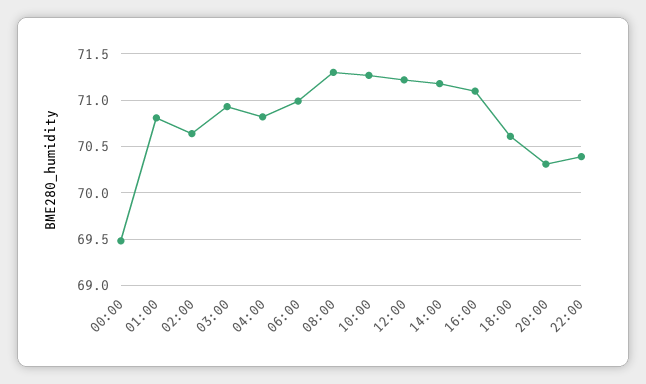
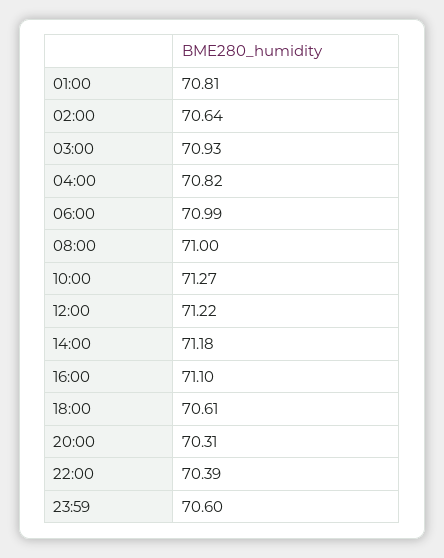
00:00: 69.5 -> none
08:00: 71.3 -> 71
23:59: none -> 70.6

